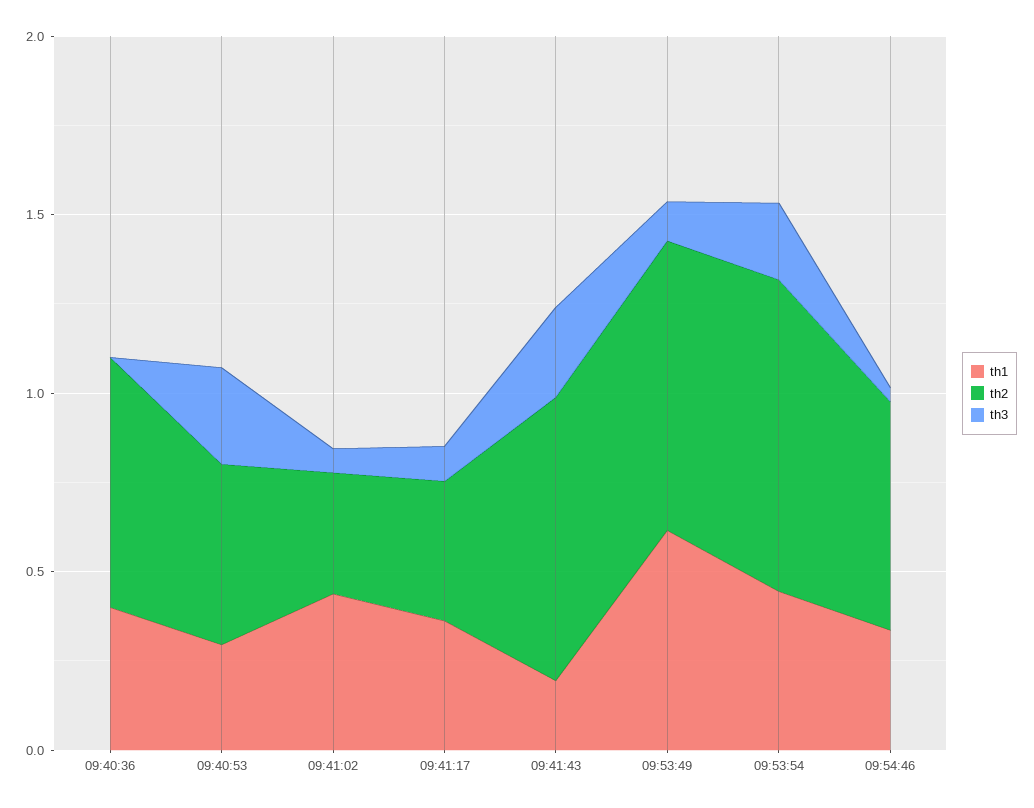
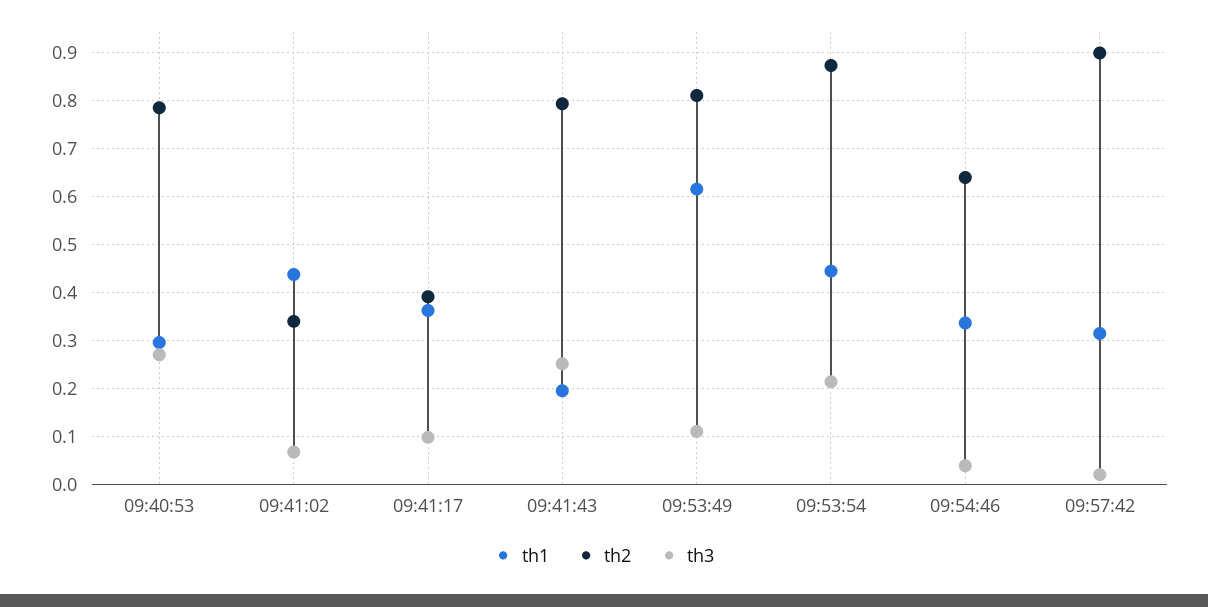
th1, 09:40:36: 0.4 -> none
th2, 09:40:36: 0.7 -> none
th3, 09:40:36: 0 -> none
th2, 09:40:53: 0.5 -> 0.78
th1, 09:57:42: none -> 0.32
th2, 09:57:42: none -> 0.9
th3, 09:57:42: none -> 0.02

